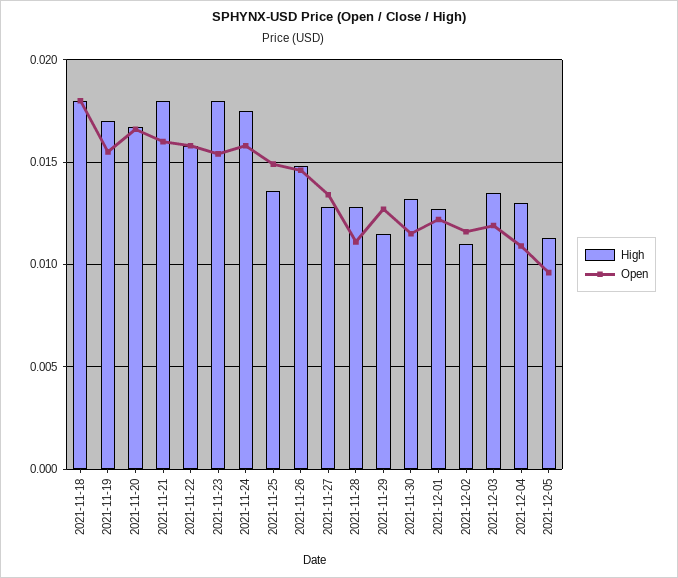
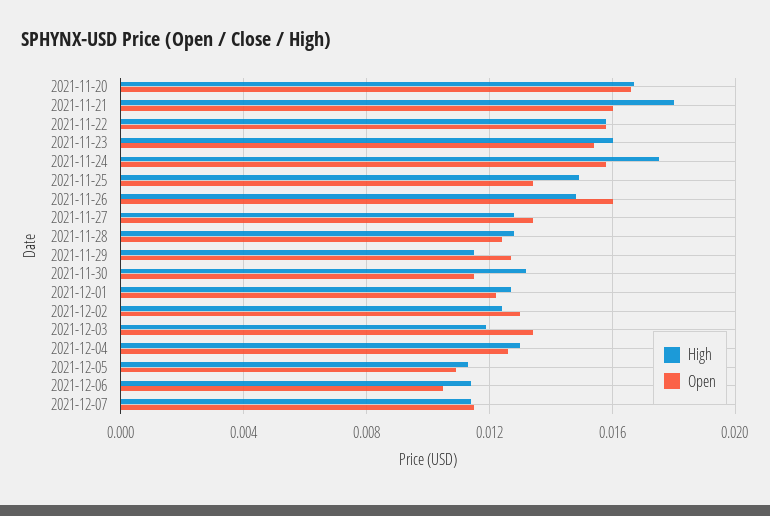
High, 2021-11-18: 0.018 -> none
Open, 2021-11-18: 0.018 -> none
High, 2021-11-19: 0.017 -> none
Open, 2021-11-19: 0.0155 -> none
High, 2021-11-23: 0.018 -> 0.016
High, 2021-11-25: 0.0135 -> 0.015
Open, 2021-11-25: 0.015 -> 0.0135
Open, 2021-11-26: 0.0145 -> 0.016
Open, 2021-11-28: 0.011 -> 0.0125
High, 2021-12-02: 0.011 -> 0.0125
Open, 2021-12-02: 0.0115 -> 0.013
High, 2021-12-03: 0.0135 -> 0.012
Open, 2021-12-03: 0.012 -> 0.0135
Open, 2021-12-04: 0.011 -> 0.0125
Open, 2021-12-05: 0.0095 -> 0.011
High, 2021-12-06: none -> 0.0115
Open, 2021-12-06: none -> 0.0105
High, 2021-12-07: none -> 0.0115
Open, 2021-12-07: none -> 0.0115

